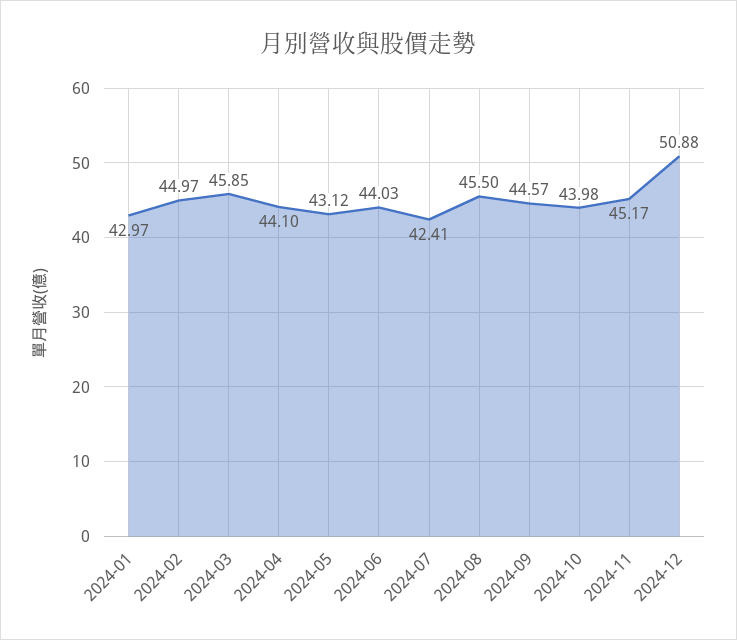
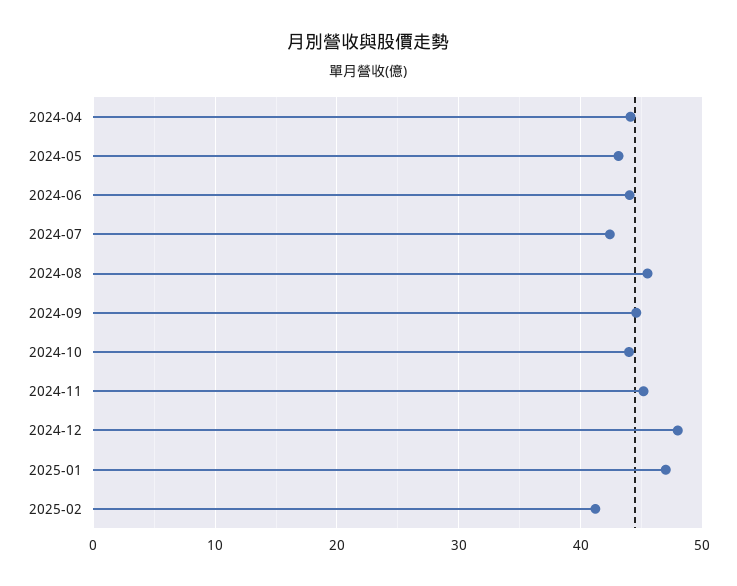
2024-01: 42.97 -> none
2024-02: 44.97 -> none
2024-03: 45.85 -> none
2024-12: 50.88 -> 48
2025-01: none -> 47
2025-02: none -> 41

